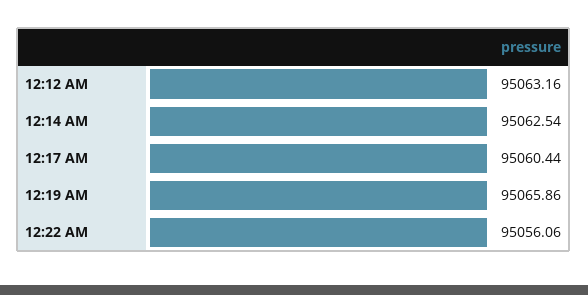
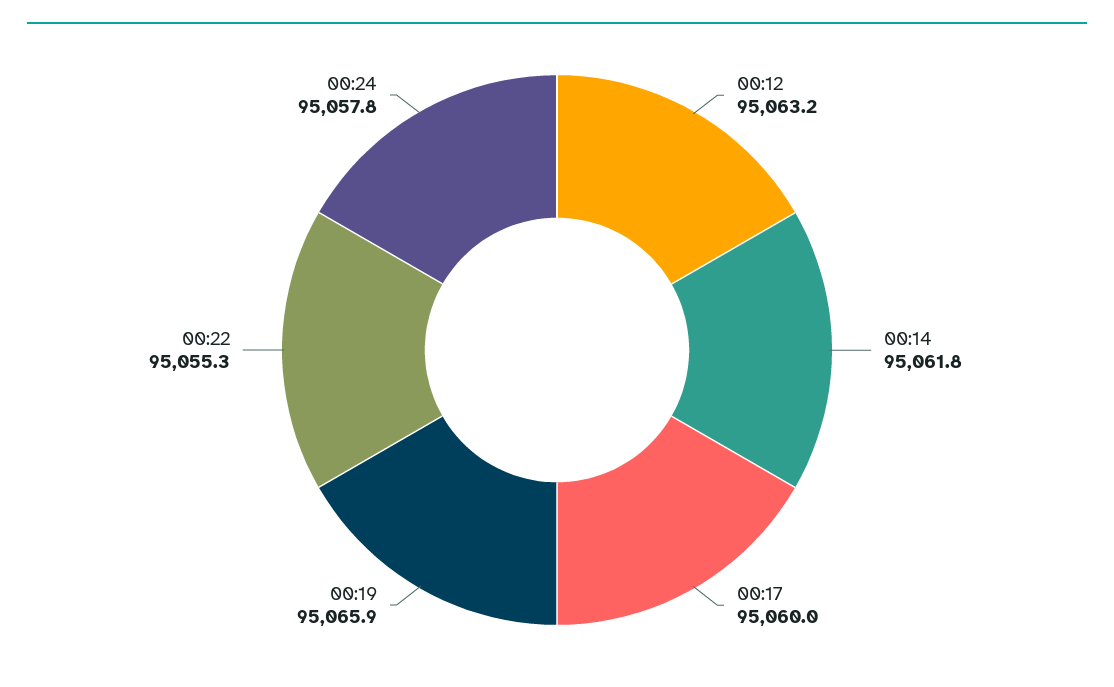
12:14 AM: 95062.54 -> 95061.8
12:17 AM: 95060.44 -> 95060
12:22 AM: 95056.06 -> 95055.3
00:24: none -> 95057.8

